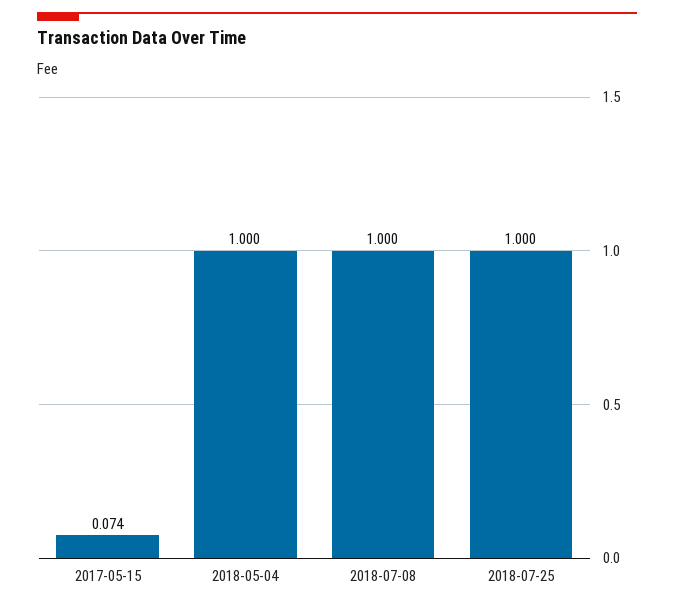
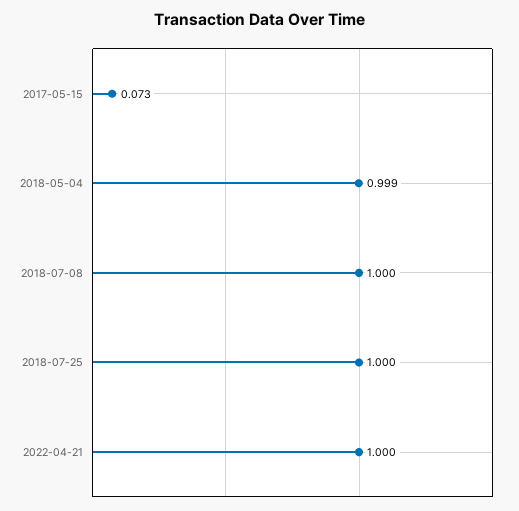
2017-05-15: 0.074 -> 0.073
2018-05-04: 1 -> 0.999
2022-04-21: none -> 1

